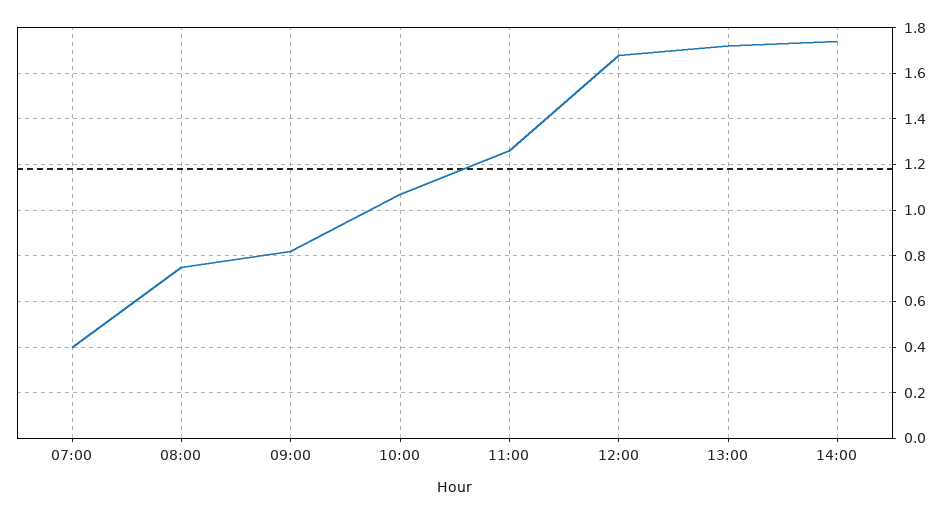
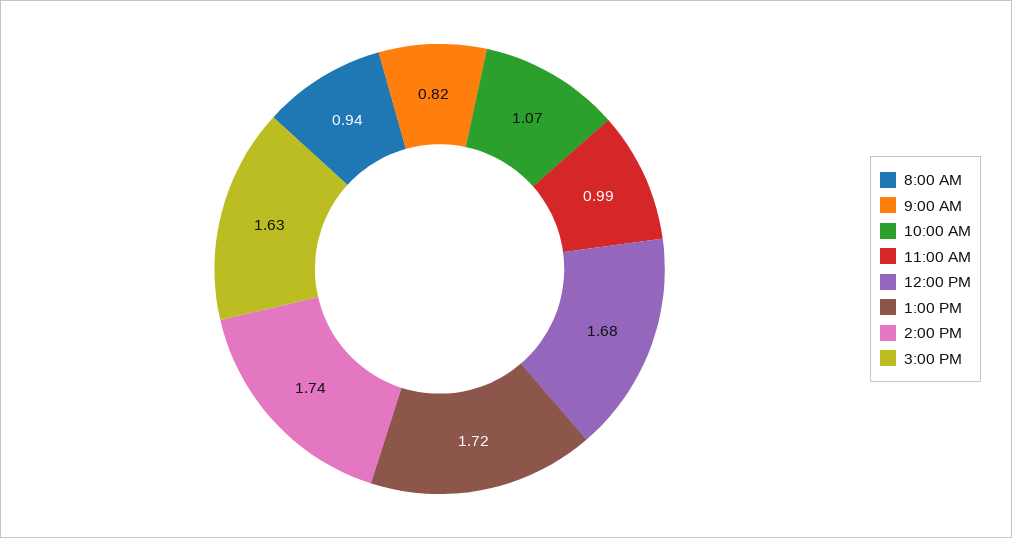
07:00: 0.4 -> none
08:00: 0.75 -> 0.94
11:00: 1.25 -> 0.99
3:00 PM: none -> 1.63

